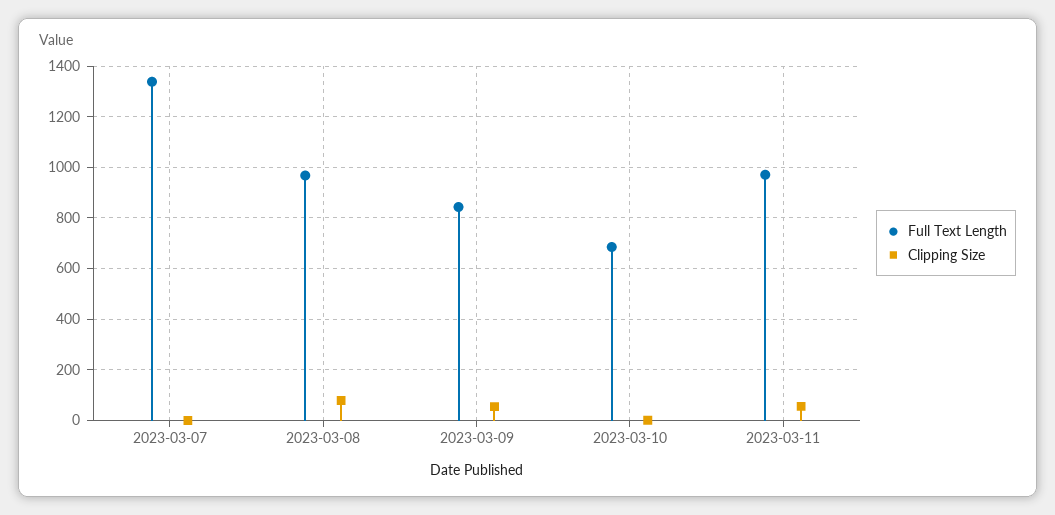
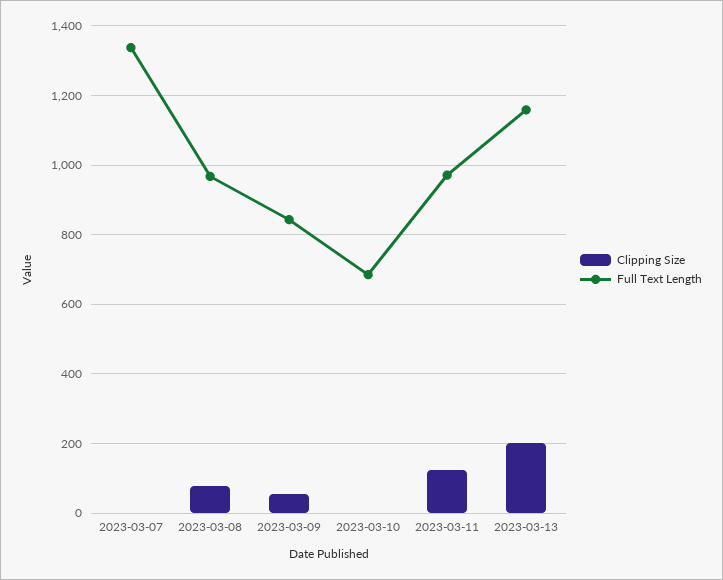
Clipping Size, 2023-03-11: 50 -> 120
Clipping Size, 2023-03-13: none -> 200
Full Text Length, 2023-03-13: none -> 1160

